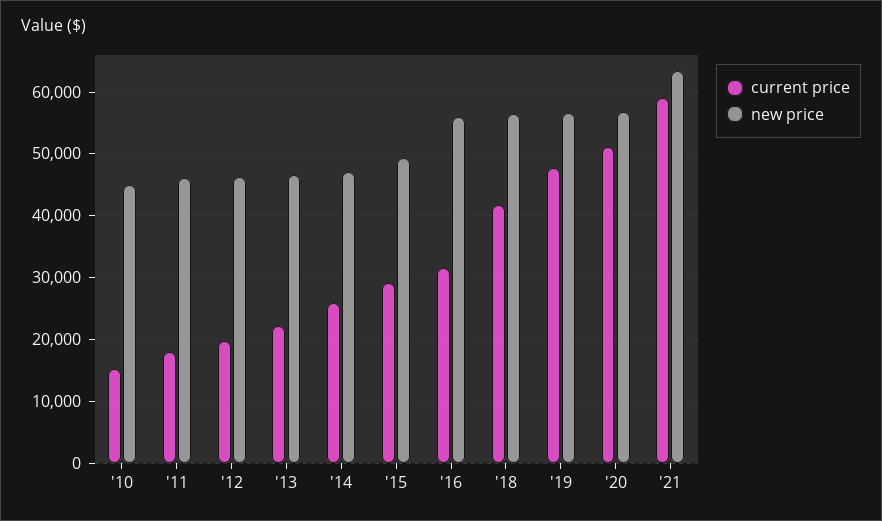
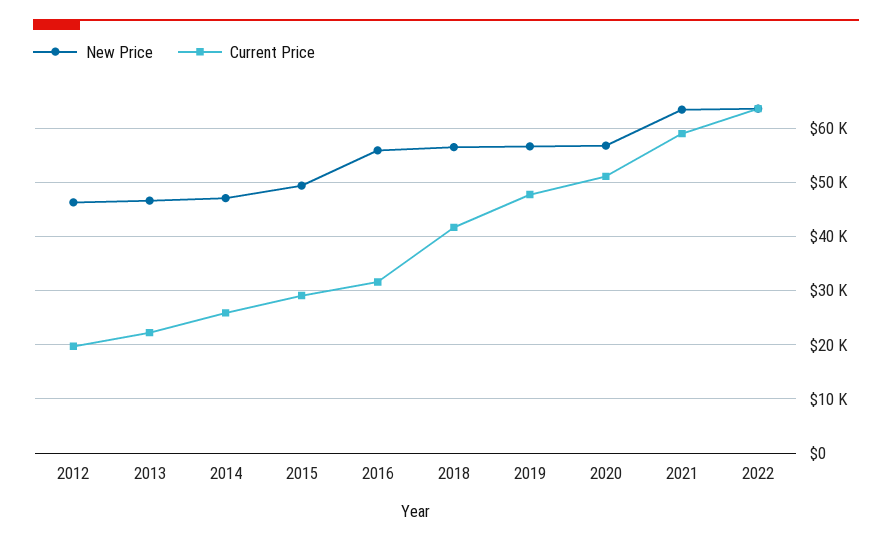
current price, '10: 15000 -> none
new price, '10: 45000 -> none
current price, '11: 18000 -> none
new price, '11: 46000 -> none
new price, 2022: none -> 64000
current price, 2022: none -> 64000

